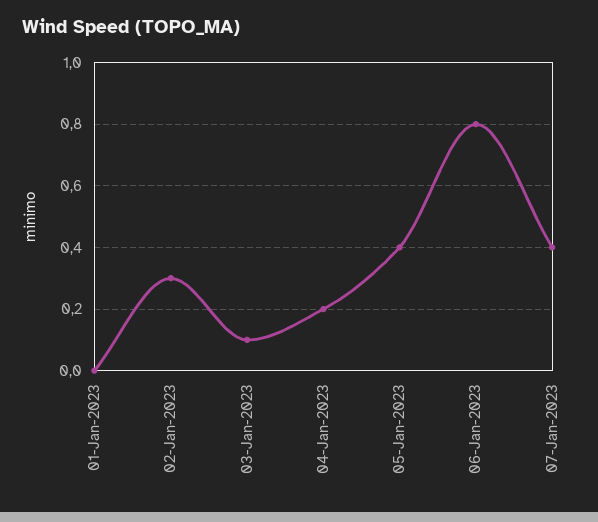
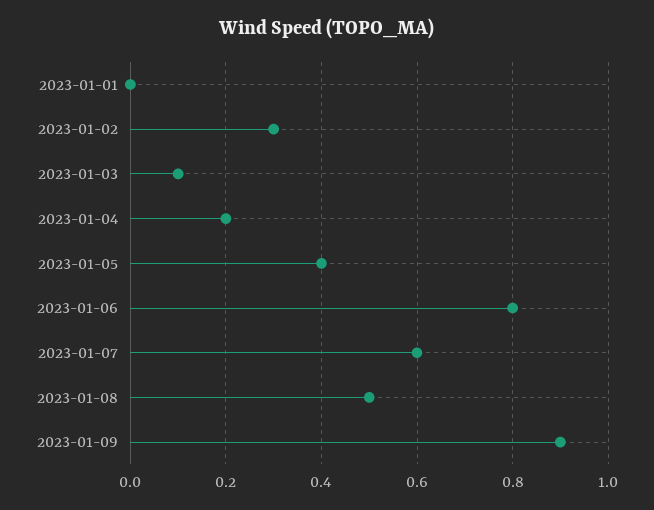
07-Jan-2023: 0.4 -> 0.6
2023-01-08: none -> 0.5
2023-01-09: none -> 0.9

